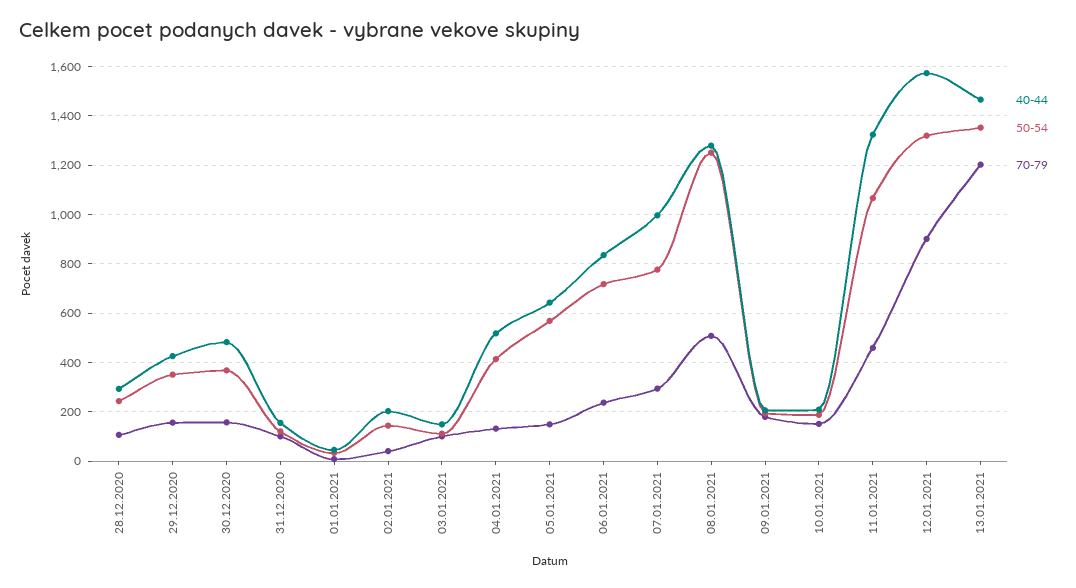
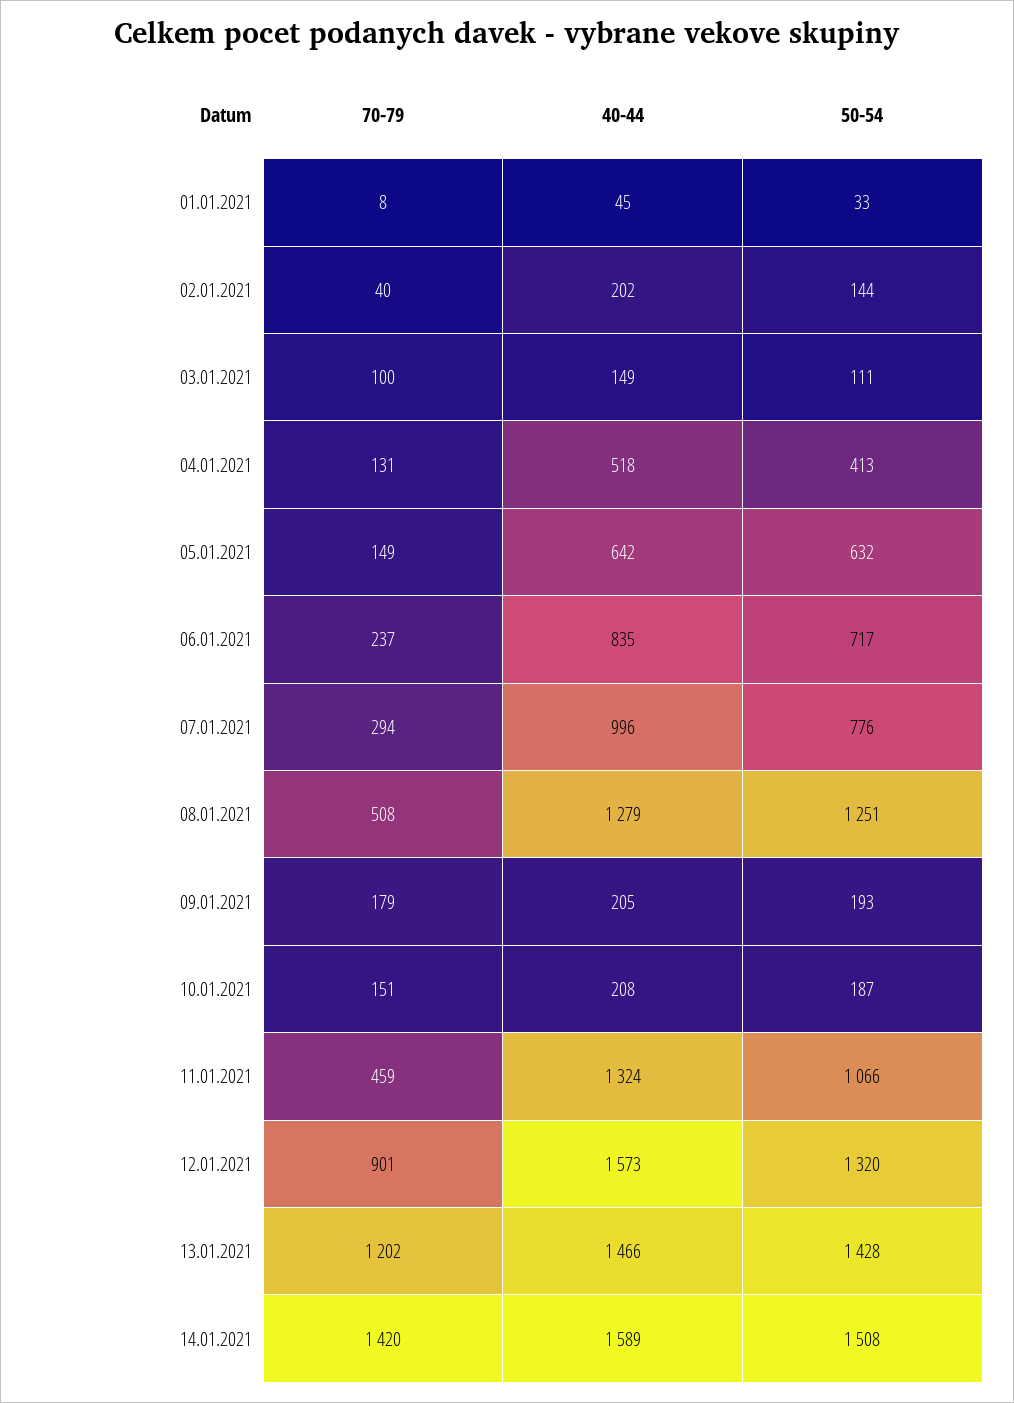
40-44, 28.12.2020: 300 -> none
50-54, 28.12.2020: 250 -> none
70-79, 28.12.2020: 100 -> none
40-44, 29.12.2020: 425 -> none
50-54, 29.12.2020: 350 -> none
70-79, 29.12.2020: 150 -> none
40-44, 30.12.2020: 475 -> none
50-54, 30.12.2020: 375 -> none
70-79, 30.12.2020: 150 -> none
40-44, 31.12.2020: 150 -> none
50-54, 31.12.2020: 125 -> none
70-79, 31.12.2020: 100 -> none
50-54, 05.01.2021: 575 -> 632
50-54, 13.01.2021: 1350 -> 1428
70-79, 14.01.2021: none -> 1420
40-44, 14.01.2021: none -> 1589
50-54, 14.01.2021: none -> 1508

